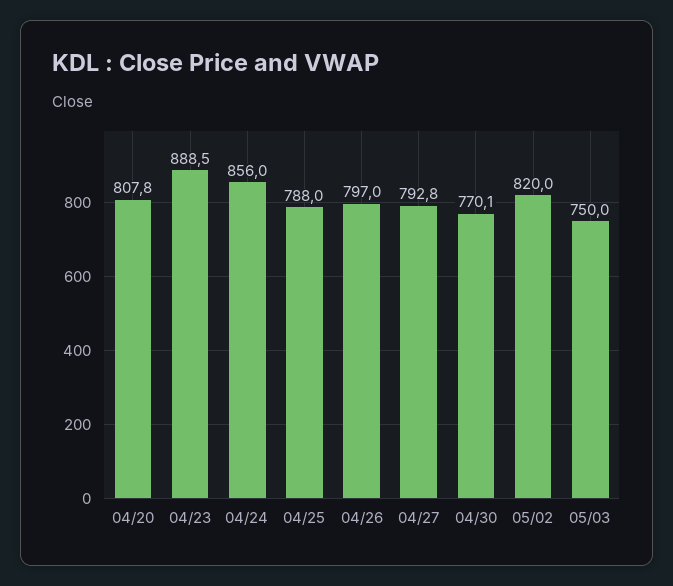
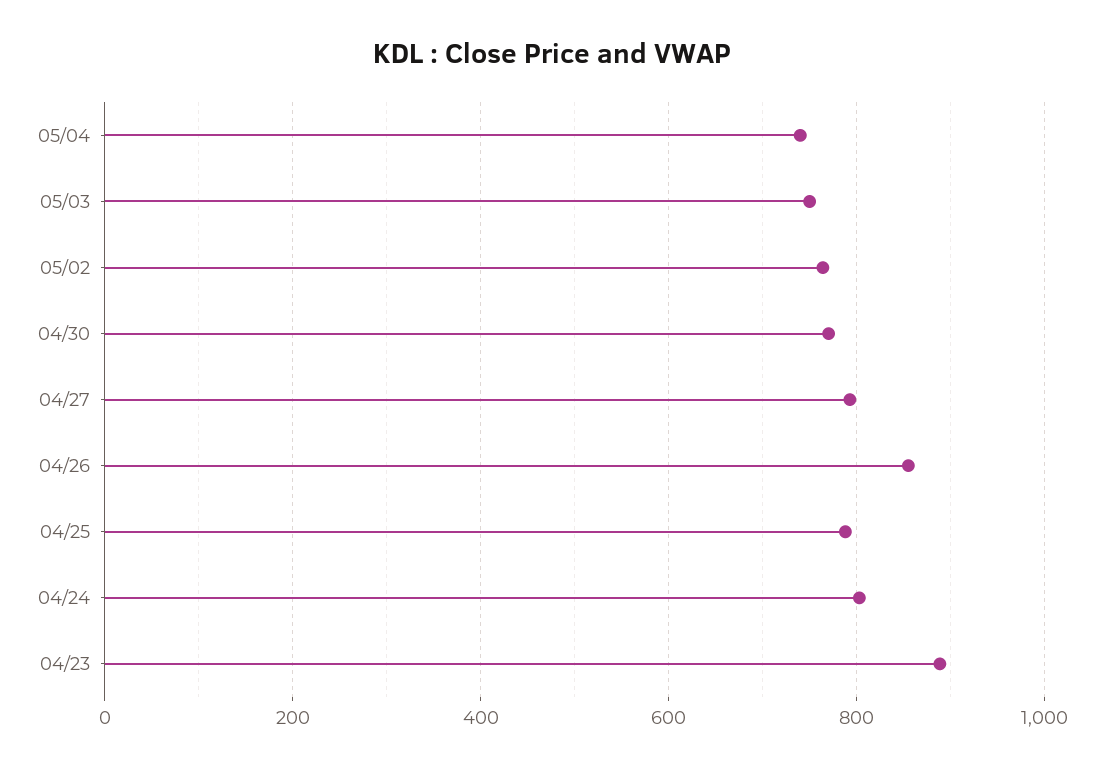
04/20: 807.8 -> none
04/24: 856 -> 800
04/26: 797 -> 860
05/02: 820 -> 760
05/04: none -> 740

